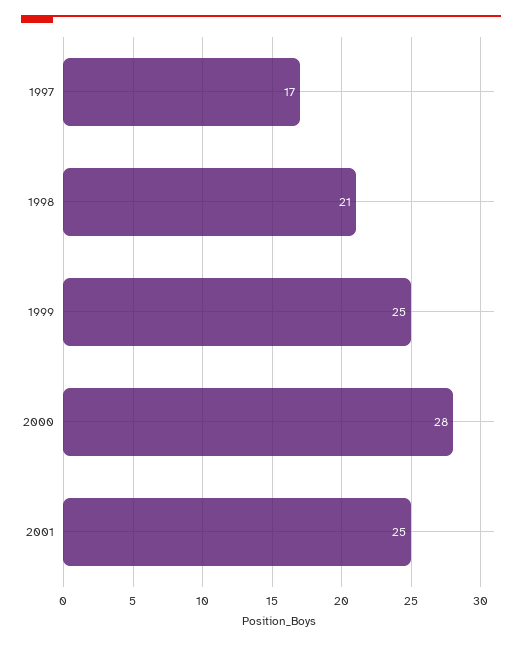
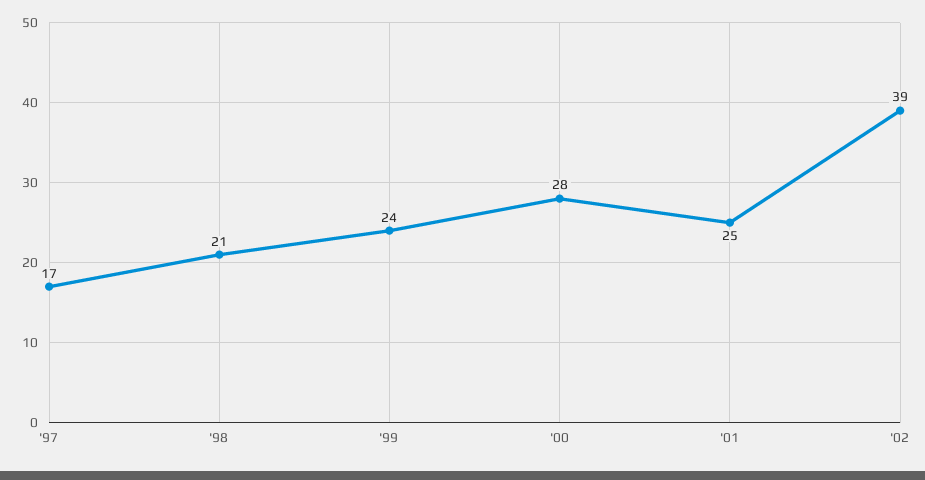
1999: 25 -> 24
'02: none -> 39

